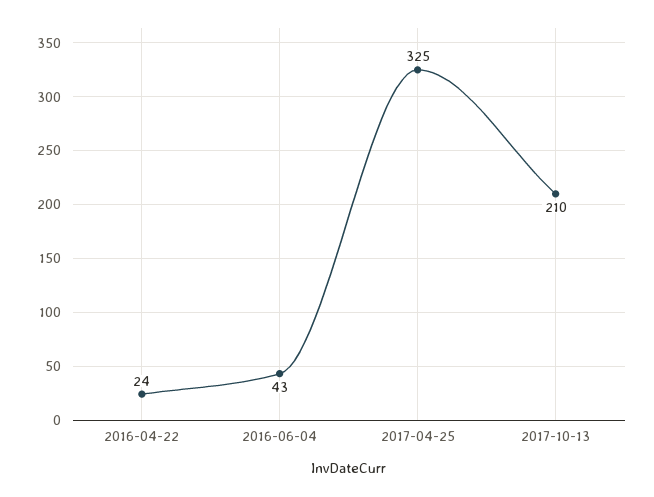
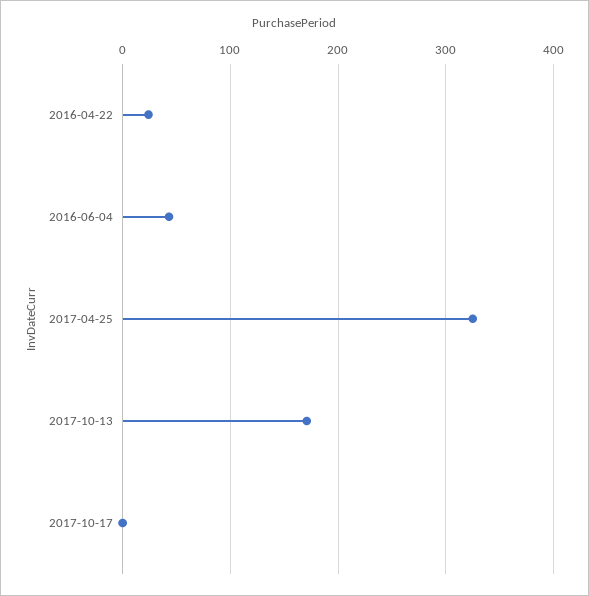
2017-10-13: 210 -> 170
2017-10-17: none -> 0

